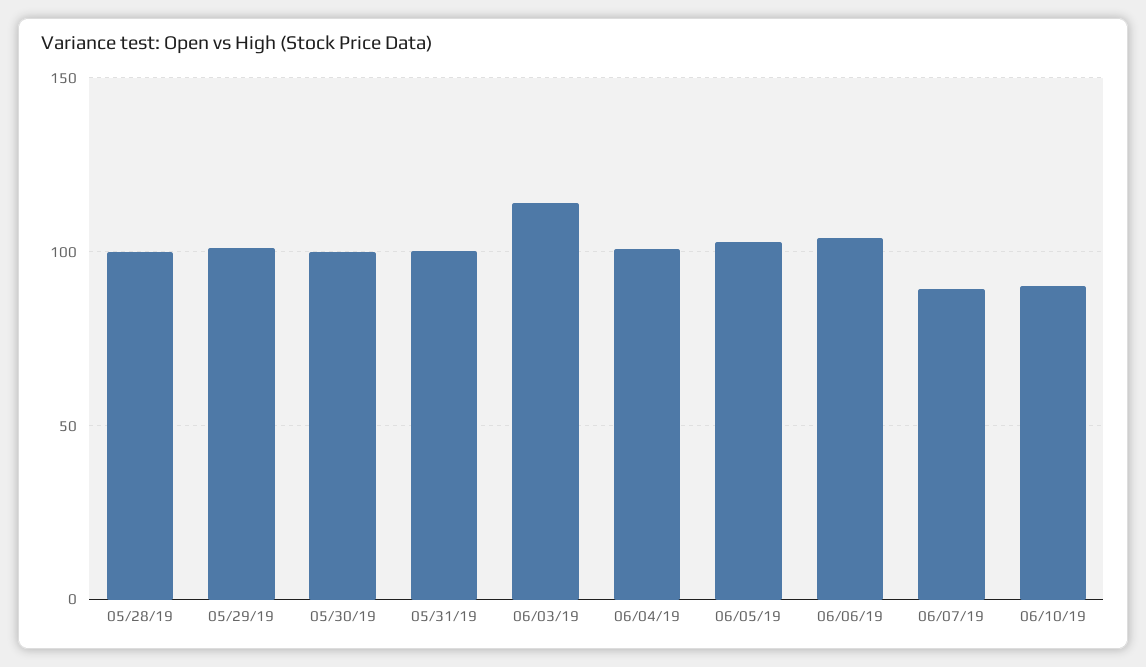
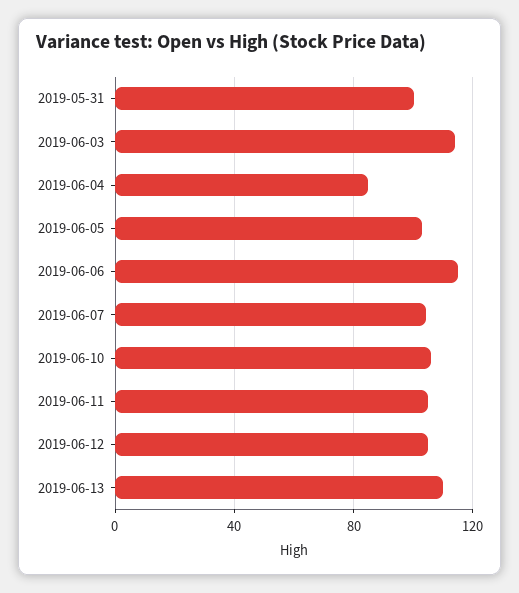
05/28/19: 100 -> none
05/29/19: 100 -> none
05/30/19: 100 -> none
06/04/19: 100 -> 85
06/06/19: 105 -> 115
06/07/19: 90 -> 105
06/10/19: 90 -> 105
2019-06-11: none -> 105
2019-06-12: none -> 105
2019-06-13: none -> 110

